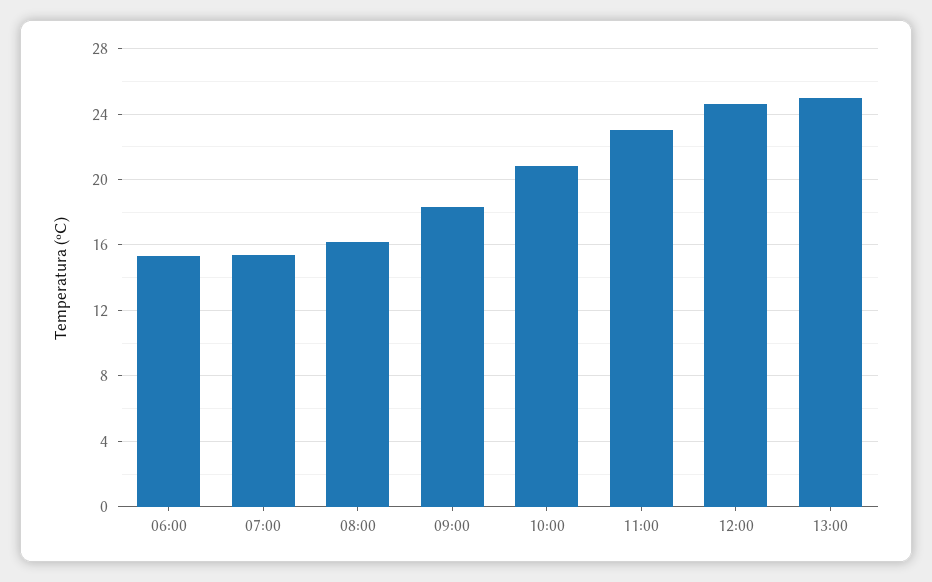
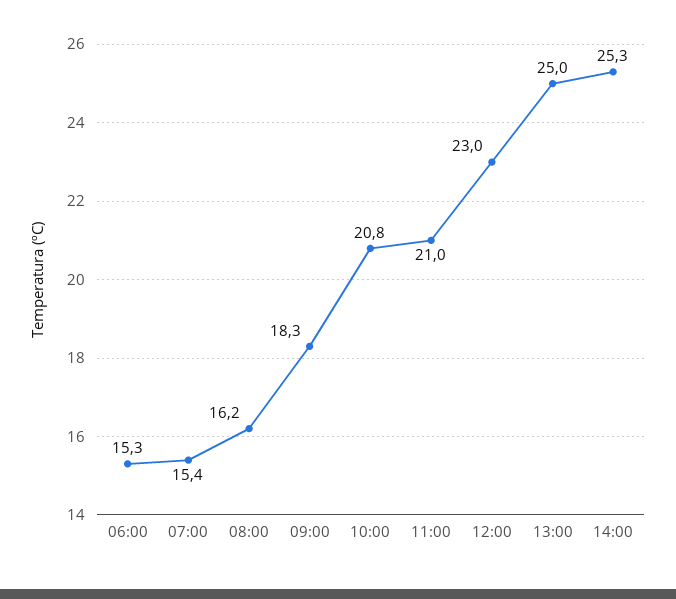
11:00: 23 -> 21
12:00: 24.5 -> 23
14:00: none -> 25.3

